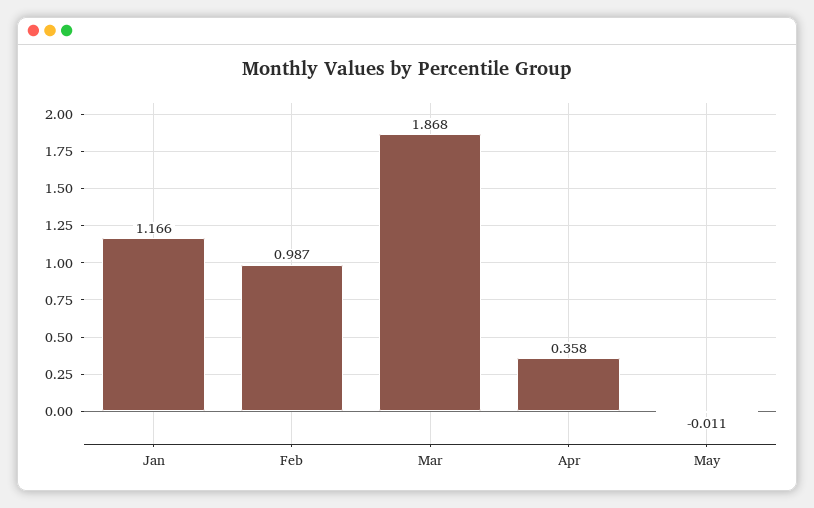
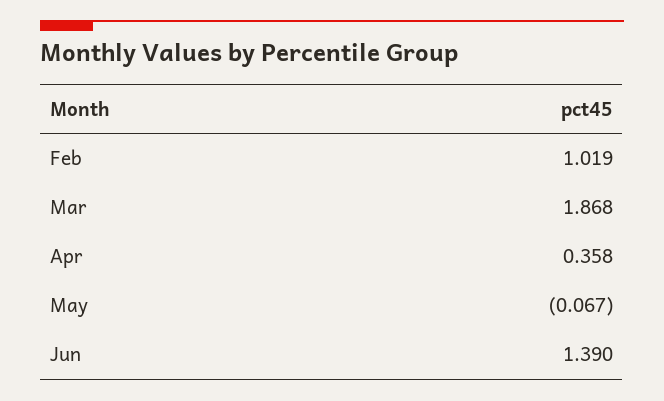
Jan: 1.166 -> none
Feb: 0.987 -> 1.019
May: -0.011 -> -0.067
Jun: none -> 1.39

